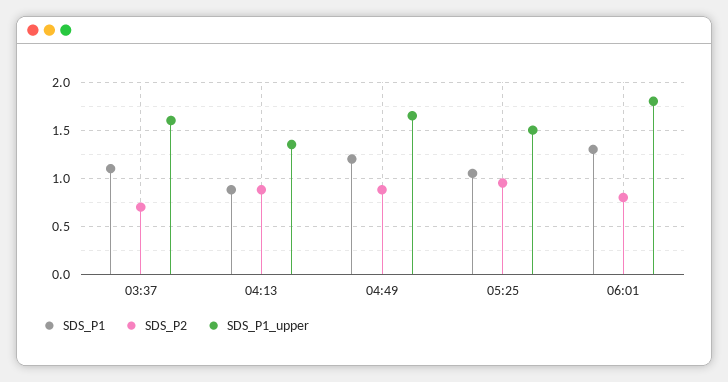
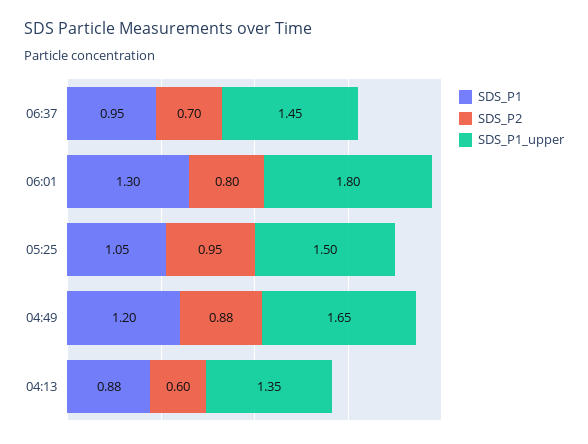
SDS_P1, 03:37: 1.1 -> none
SDS_P2, 03:37: 0.7 -> none
SDS_P1_upper, 03:37: 1.6 -> none
SDS_P2, 04:13: 0.9 -> 0.6
SDS_P1, 06:37: none -> 0.95
SDS_P2, 06:37: none -> 0.7
SDS_P1_upper, 06:37: none -> 1.45

